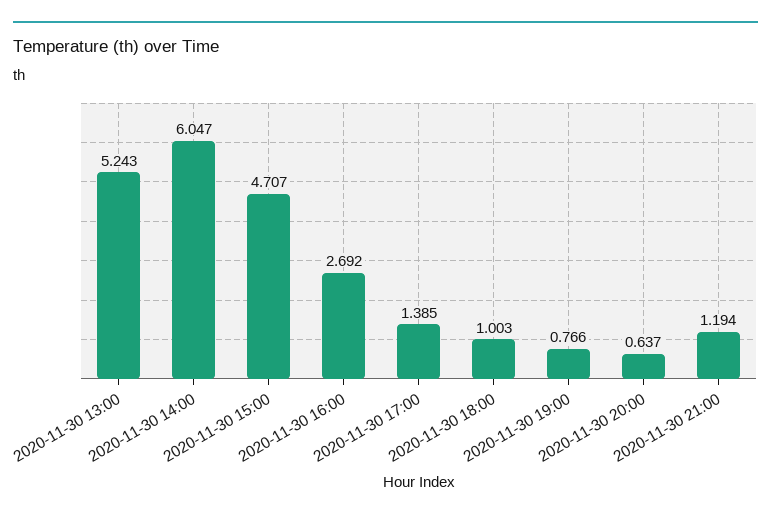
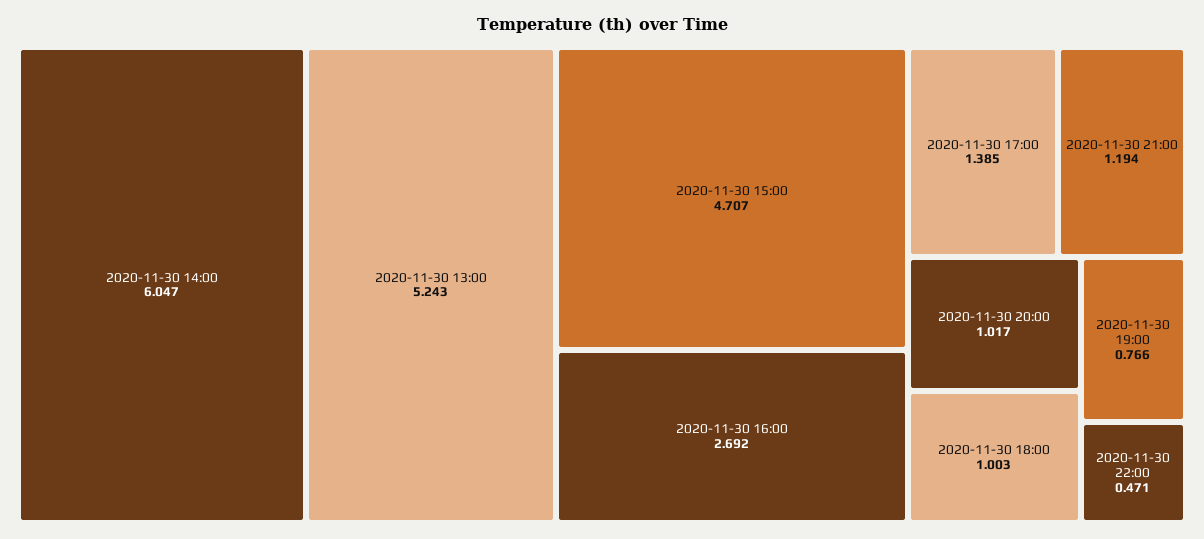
2020-11-30 20:00: 0.637 -> 1.017
2020-11-30 22:00: none -> 0.471

